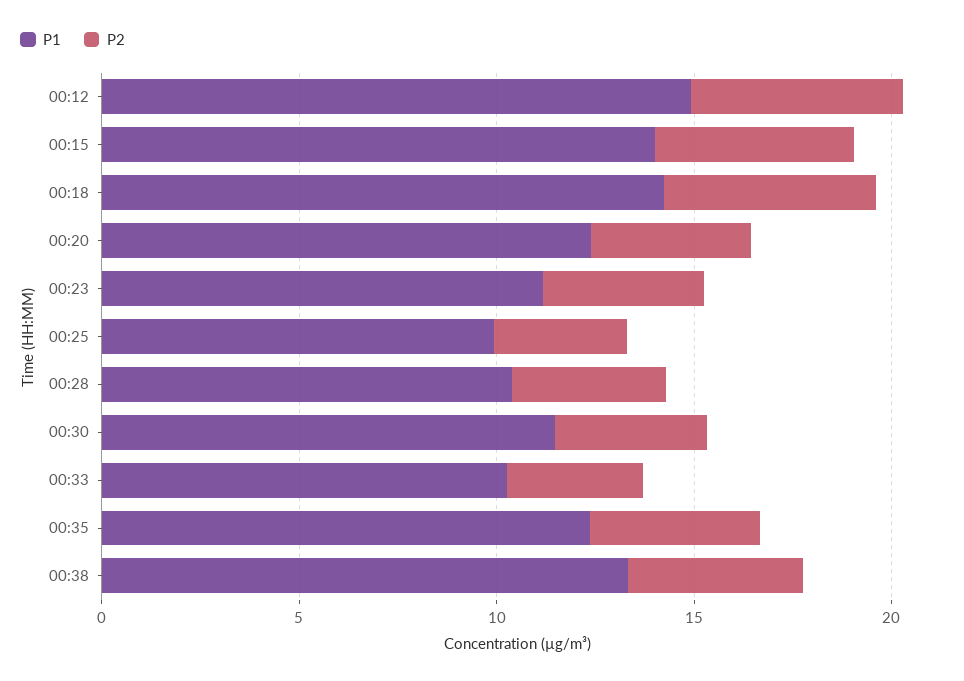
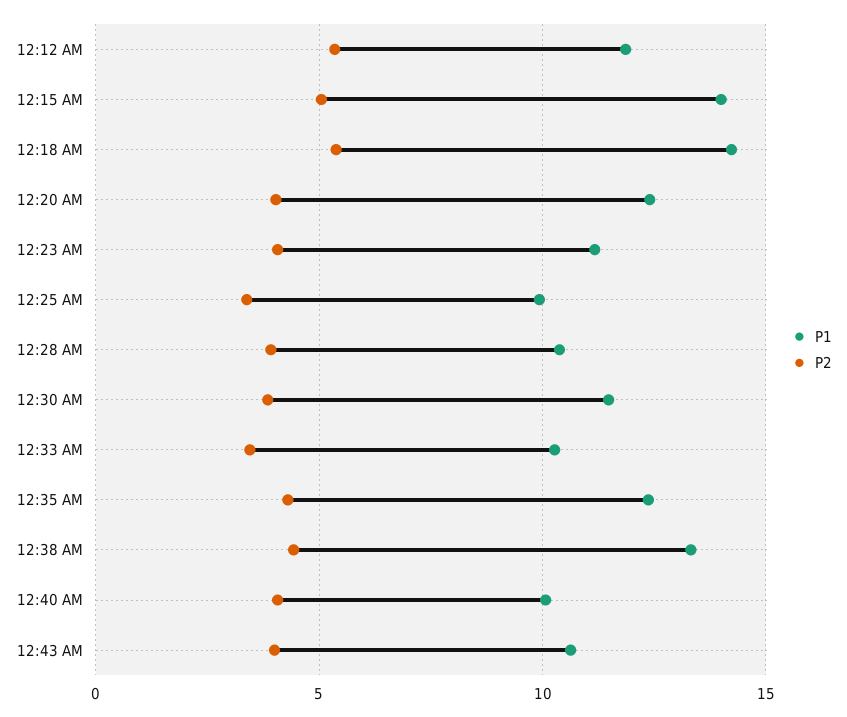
P1, 00:12: 15 -> 12
P1, 12:40 AM: none -> 10
P2, 12:40 AM: none -> 4
P1, 12:43 AM: none -> 10.5
P2, 12:43 AM: none -> 4

